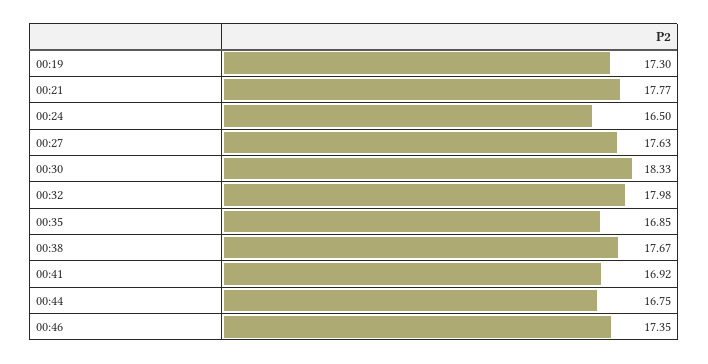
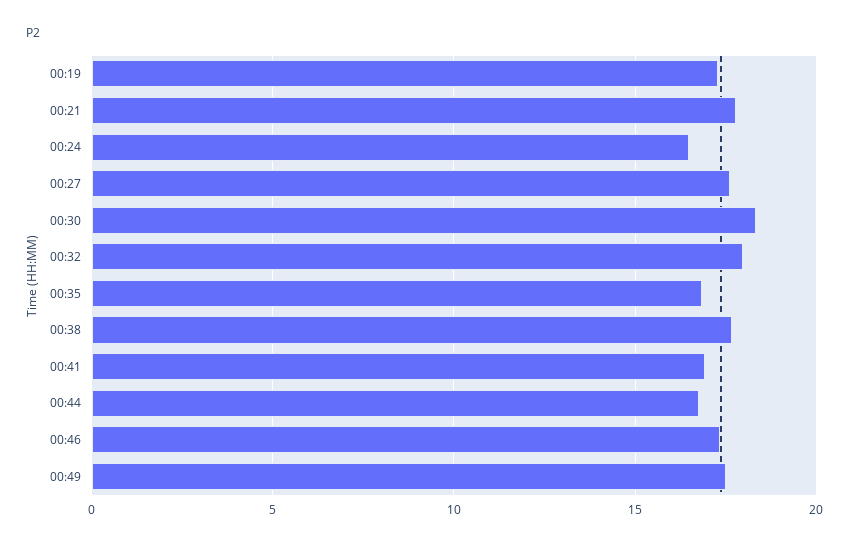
00:49: none -> 17.5

